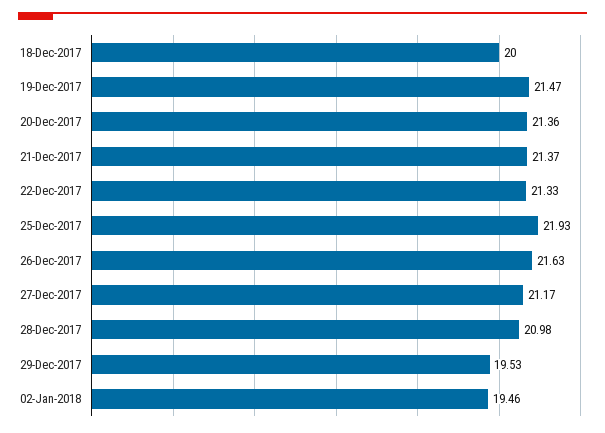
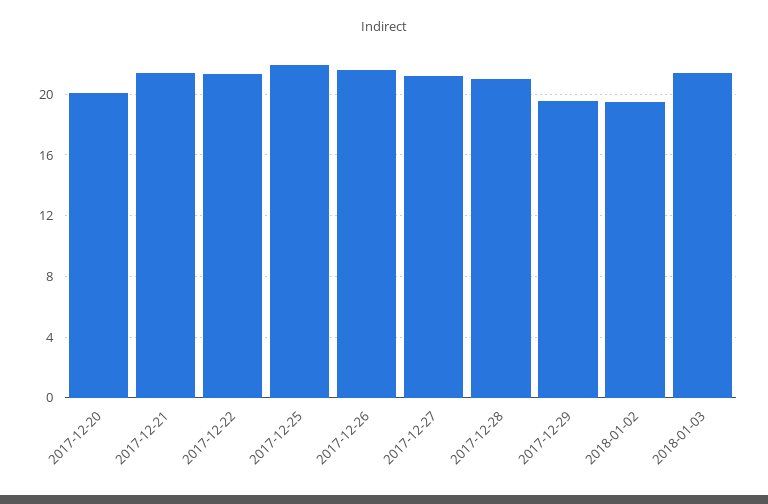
18-Dec-2017: 20 -> none
19-Dec-2017: 21.47 -> none
20-Dec-2017: 21.36 -> 20
2018-01-03: none -> 21.5

